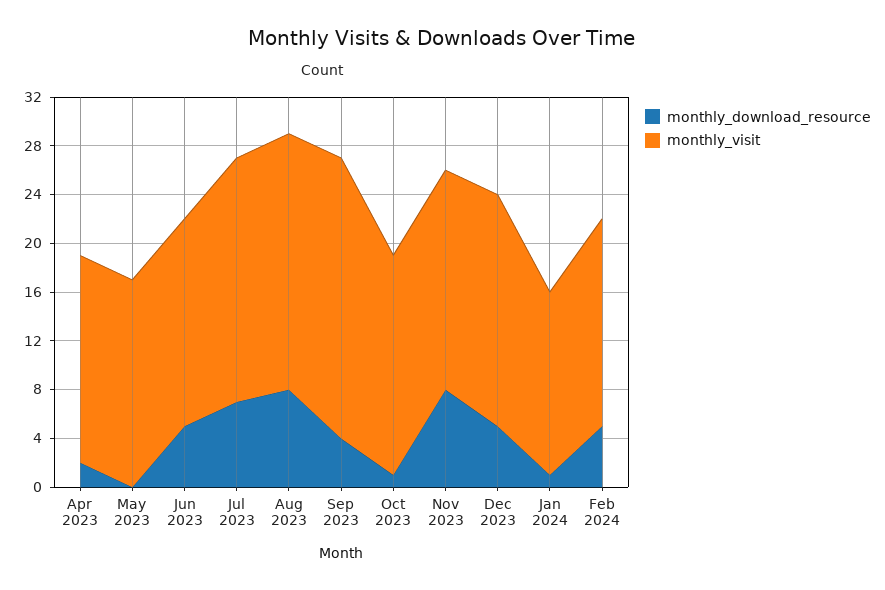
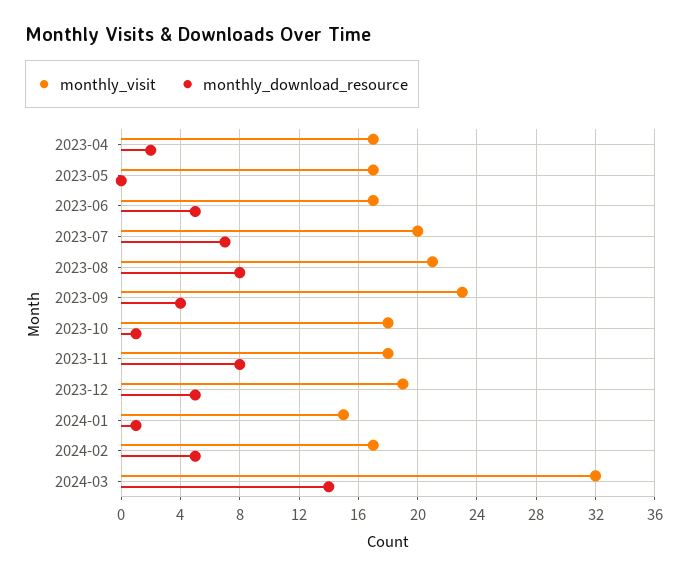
monthly_visit, 2024-03: none -> 32
monthly_download_resource, 2024-03: none -> 14

